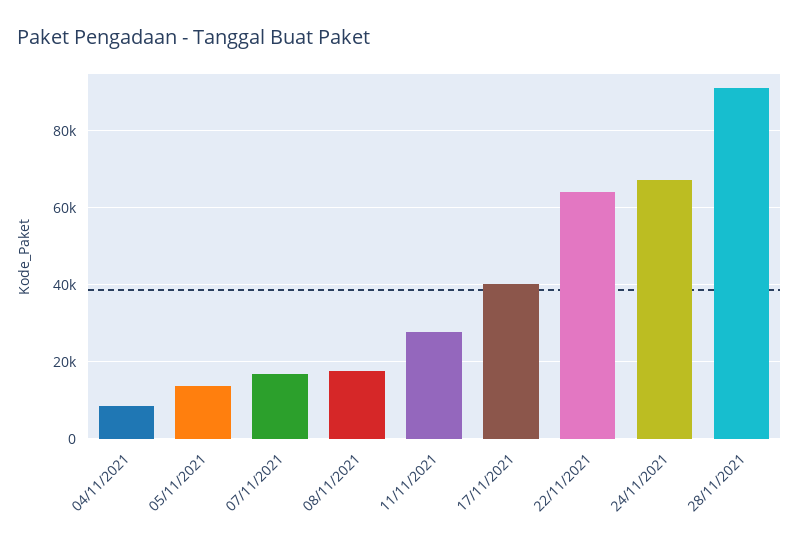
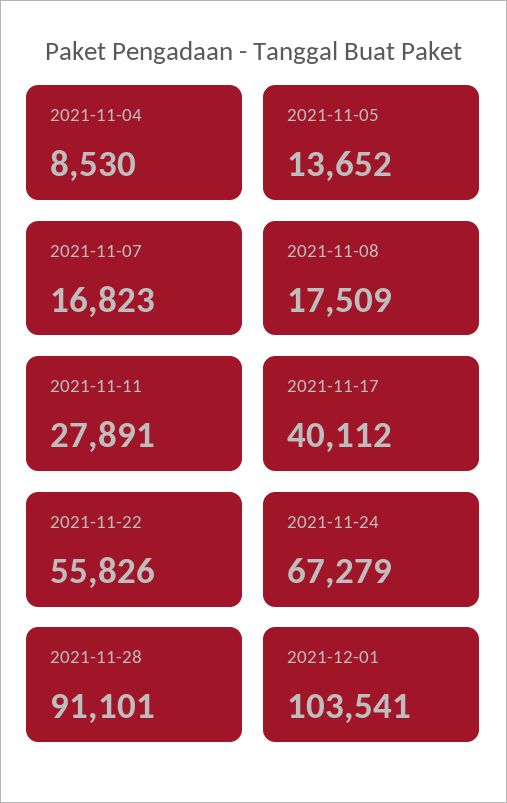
22/11/2021: 64000 -> 55826
2021-12-01: none -> 103541

